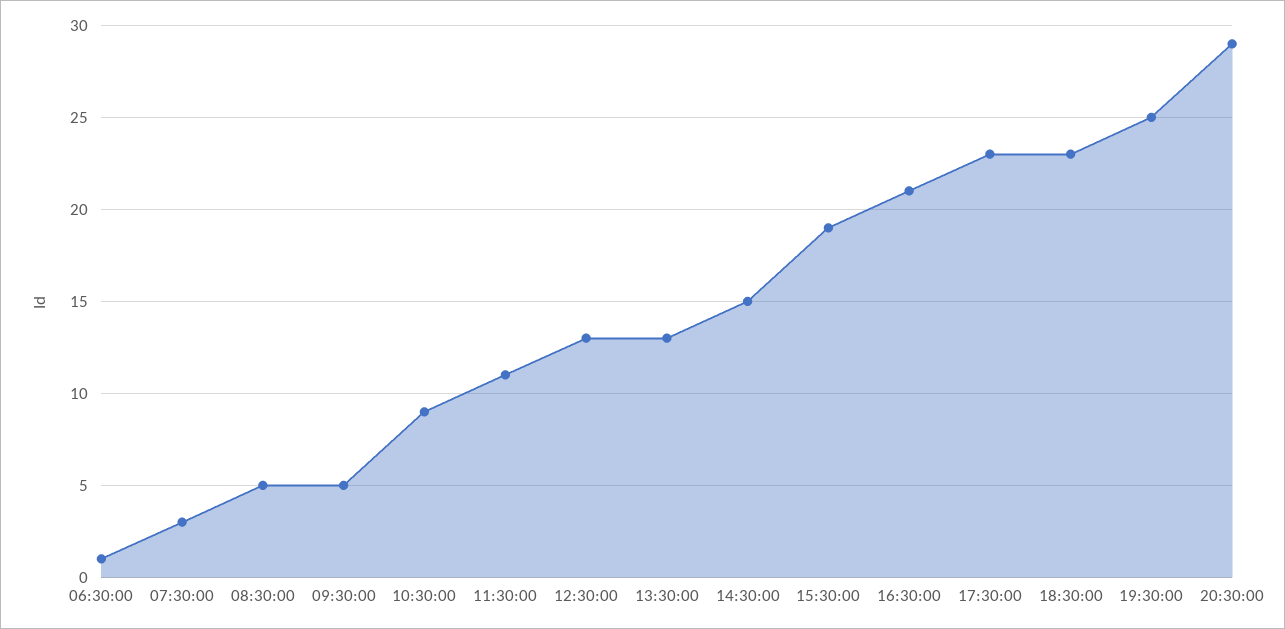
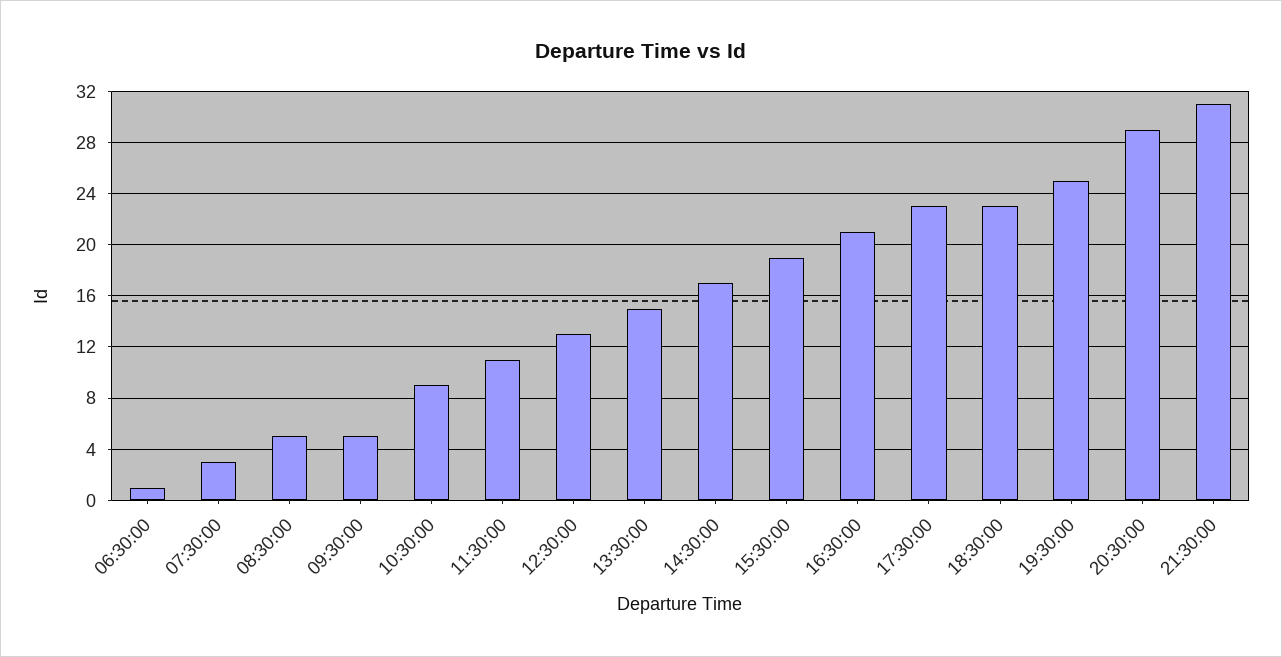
13:30:00: 13 -> 15
14:30:00: 15 -> 17
21:30:00: none -> 31

